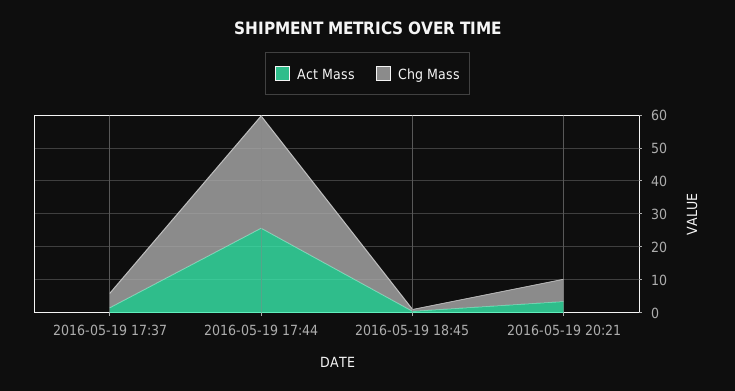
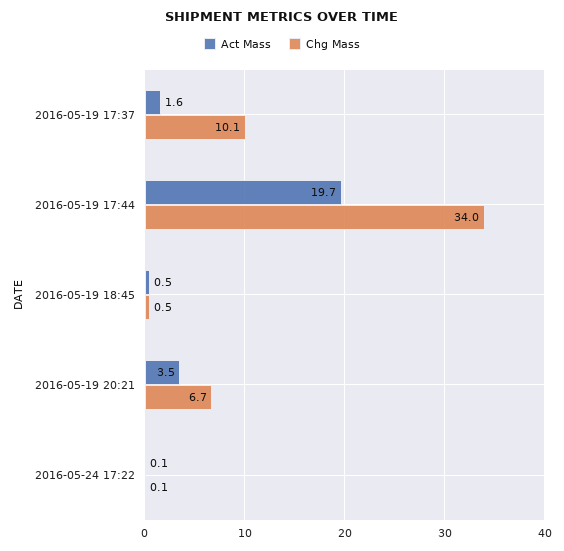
Chg Mass, 2016-05-19 17:37: 5 -> 10.1
Act Mass, 2016-05-19 17:44: 25 -> 19.7
Act Mass, 2016-05-24 17:22: none -> 0.1
Chg Mass, 2016-05-24 17:22: none -> 0.1

